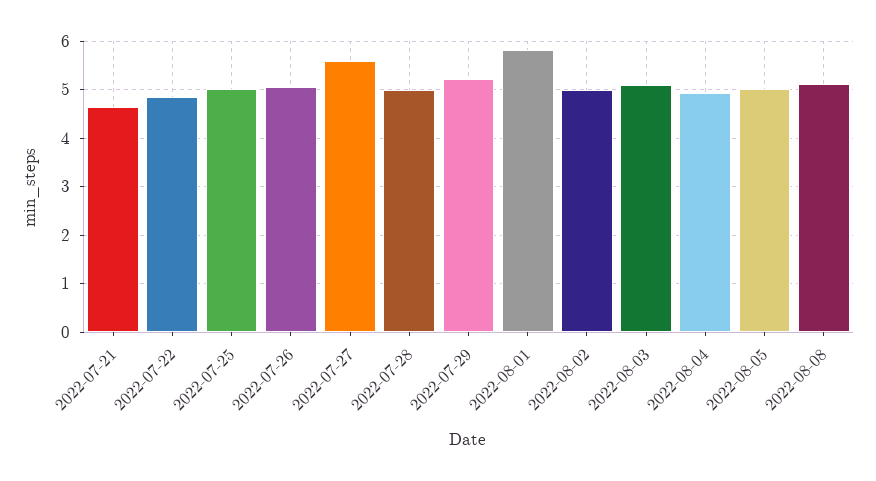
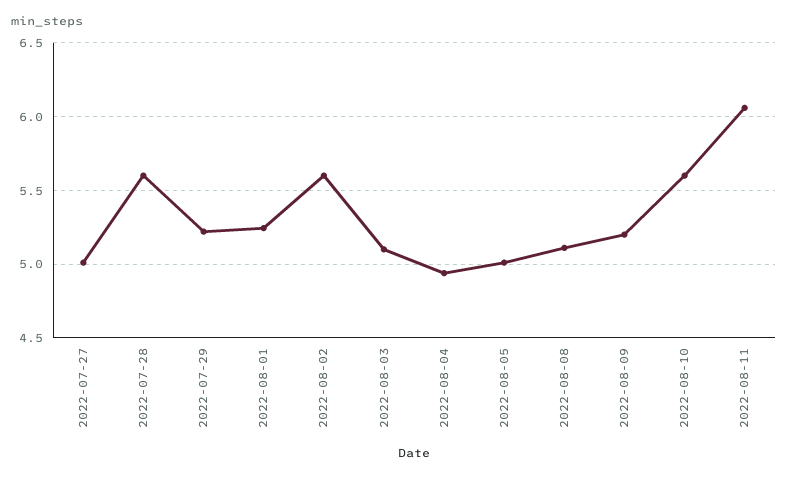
2022-07-21: 4.6 -> none
2022-07-22: 4.8 -> none
2022-07-25: 5 -> none
2022-07-26: 5 -> none
2022-07-27: 5.6 -> 5
2022-07-28: 5 -> 5.6
2022-08-01: 5.8 -> 5.25
2022-08-02: 5 -> 5.6
2022-08-09: none -> 5.2
2022-08-10: none -> 5.6
2022-08-11: none -> 6.05

